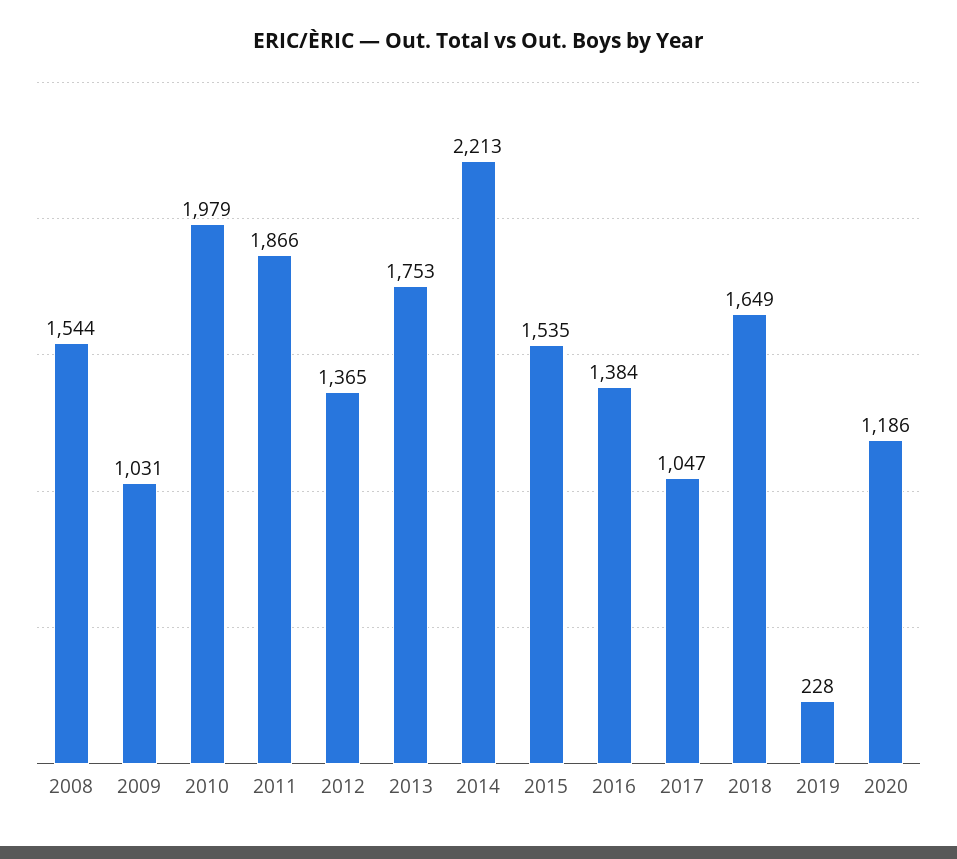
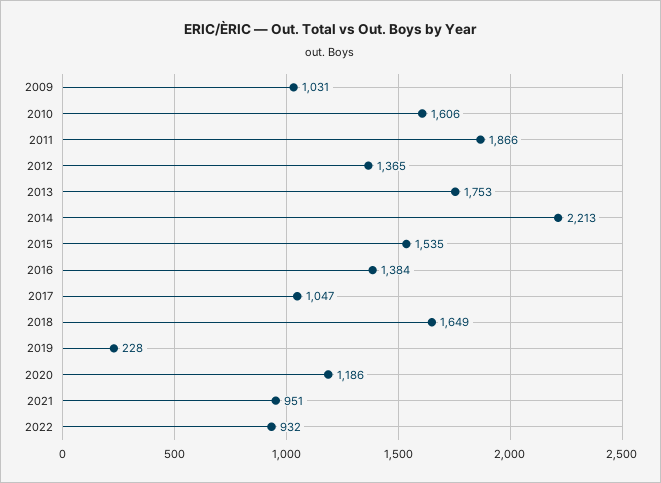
2008: 1544 -> none
2010: 1979 -> 1606
2021: none -> 951
2022: none -> 932

